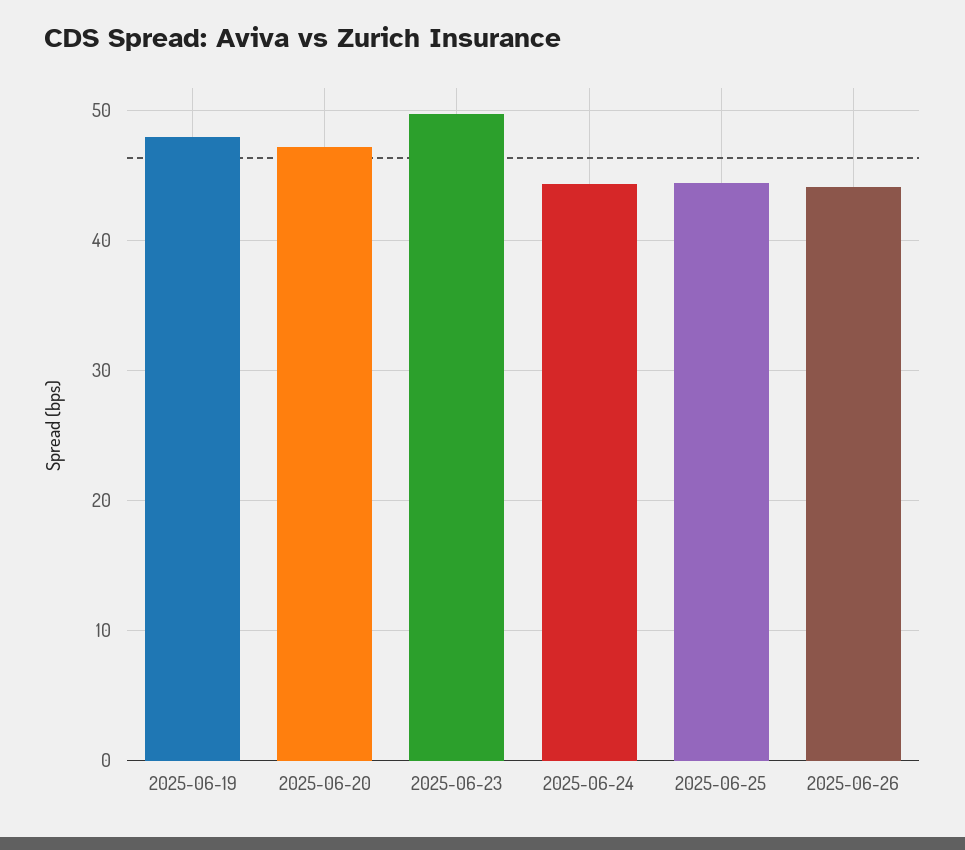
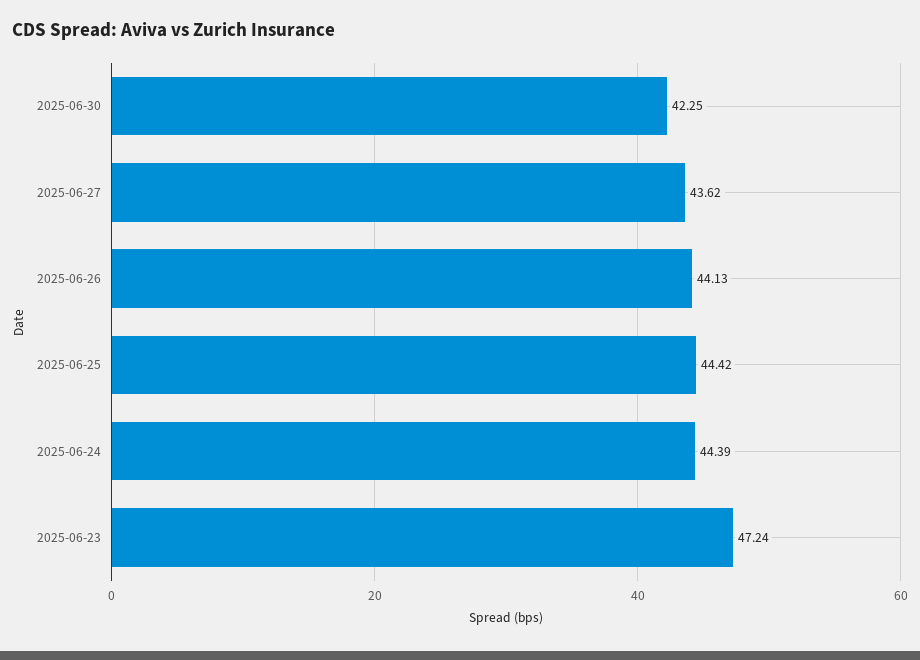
2025-06-19: 48 -> none
2025-06-20: 47 -> none
2025-06-23: 50 -> 47.24
2025-06-30: none -> 42.25
2025-06-27: none -> 43.62

